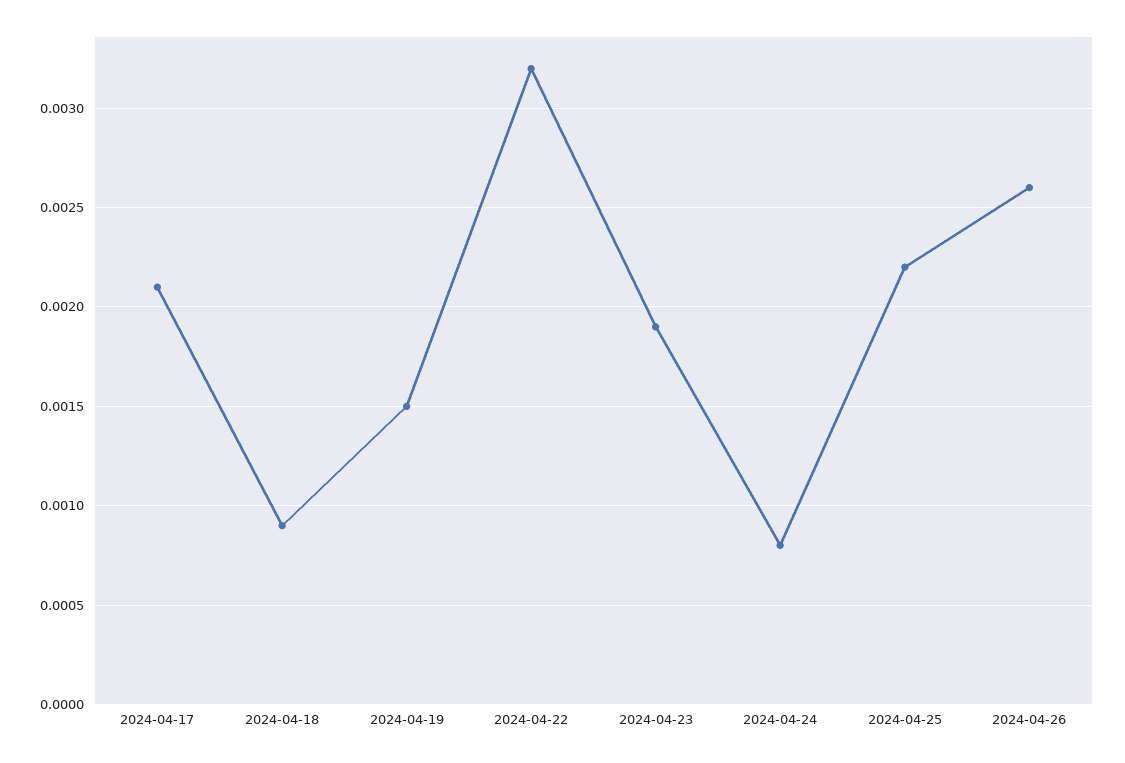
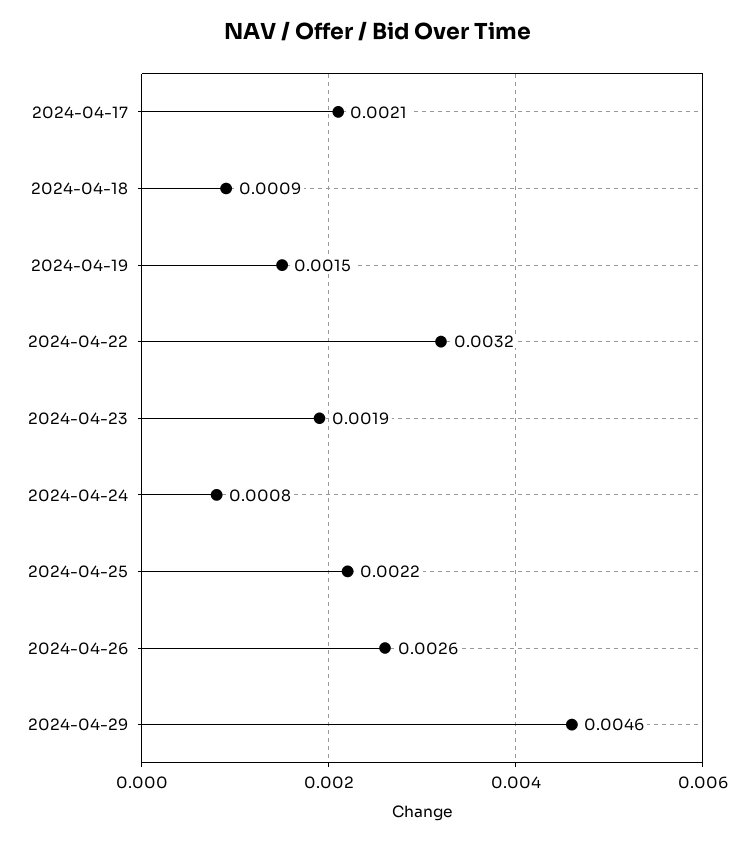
2024-04-29: none -> 0.0046

